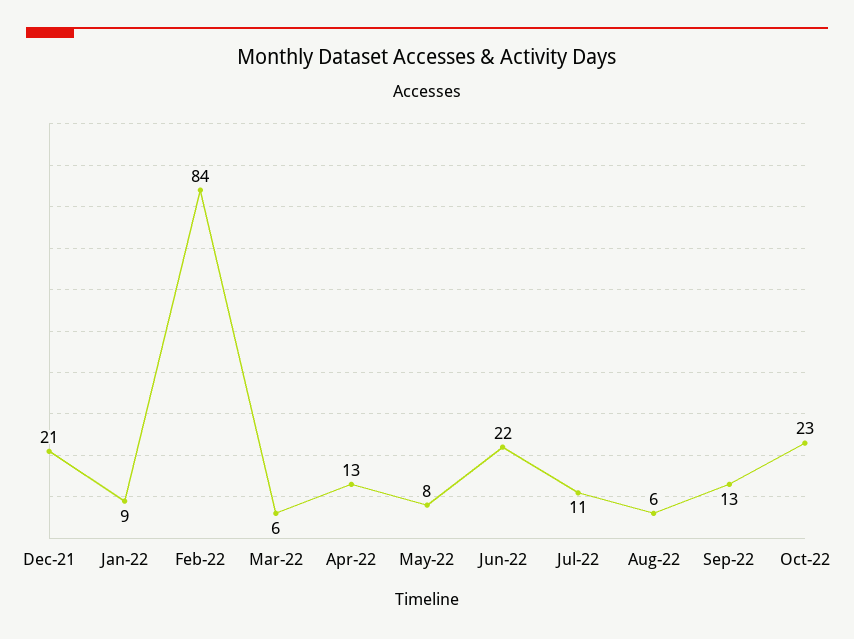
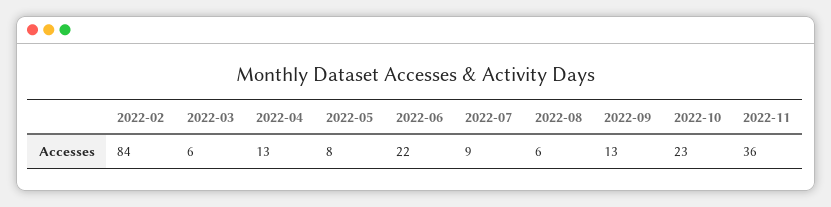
Dec-21: 21 -> none
Jan-22: 9 -> none
Jul-22: 11 -> 9
2022-11: none -> 36

